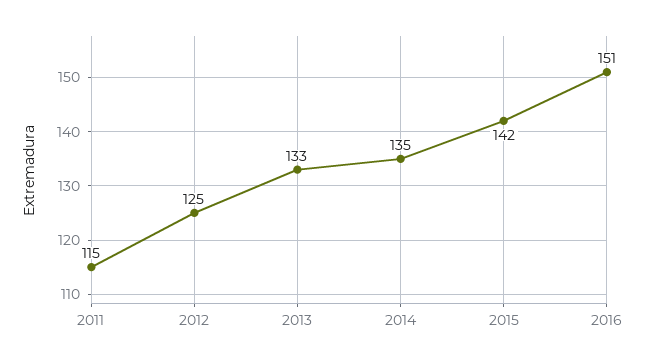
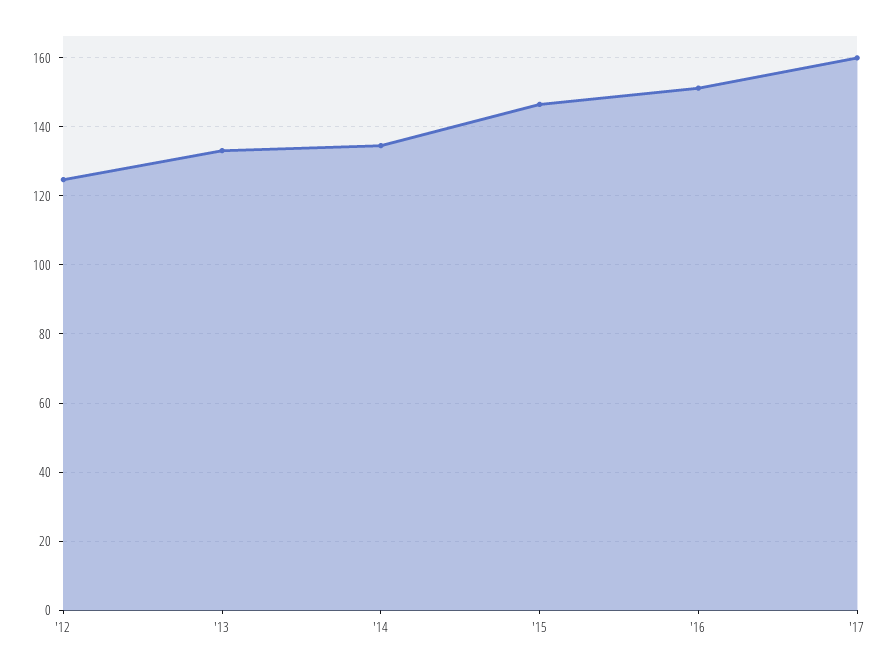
2011: 115 -> none
2015: 142 -> 146
'17: none -> 160

